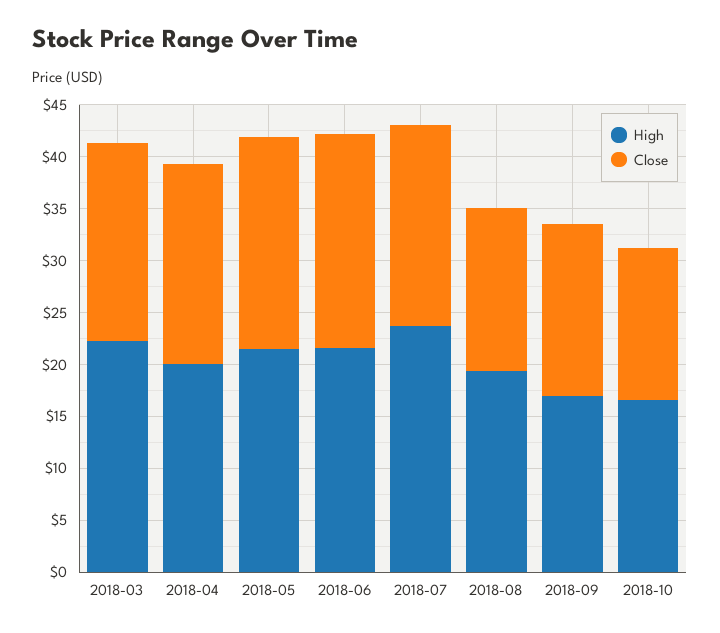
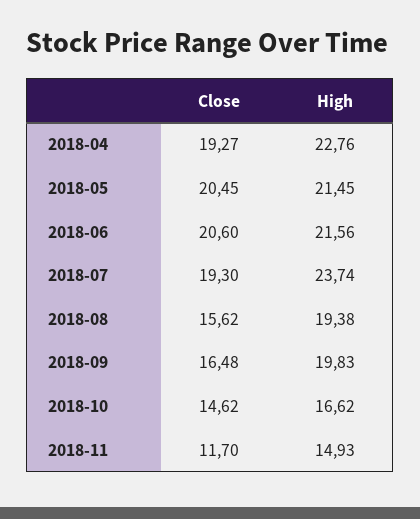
High, 2018-03: 22 -> none
Close, 2018-03: 19 -> none
High, 2018-04: 20 -> 22.76
High, 2018-09: 17 -> 19.83
Close, 2018-11: none -> 11.7
High, 2018-11: none -> 14.93

